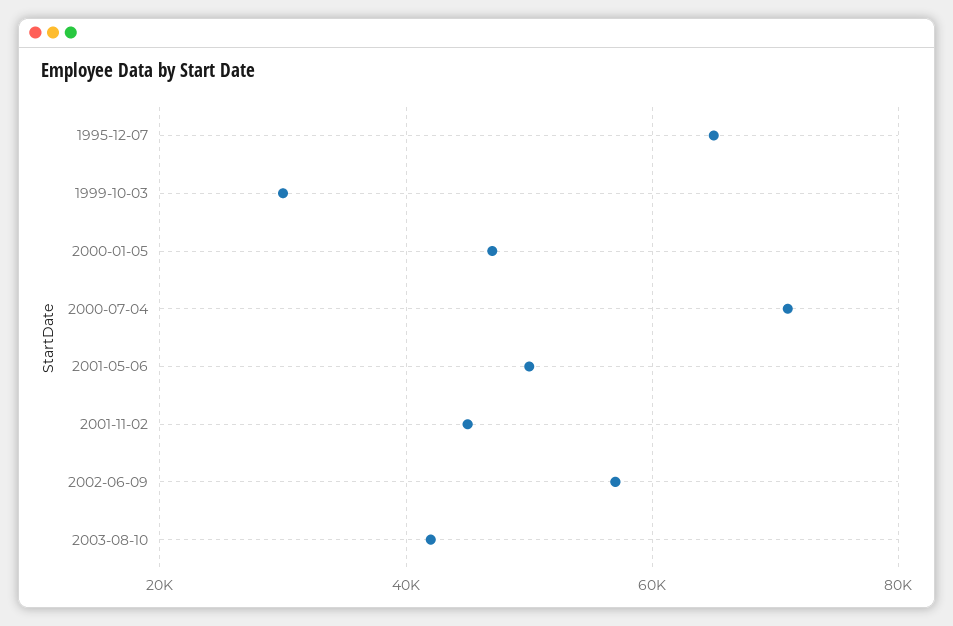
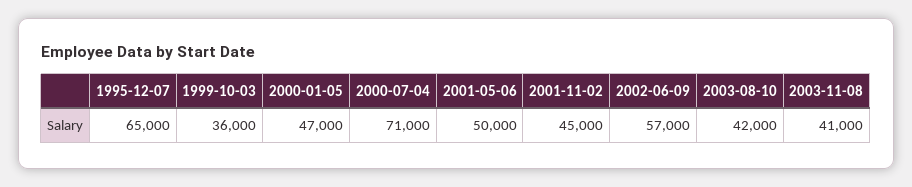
1999-10-03: 30000 -> 36000
2003-11-08: none -> 41000

